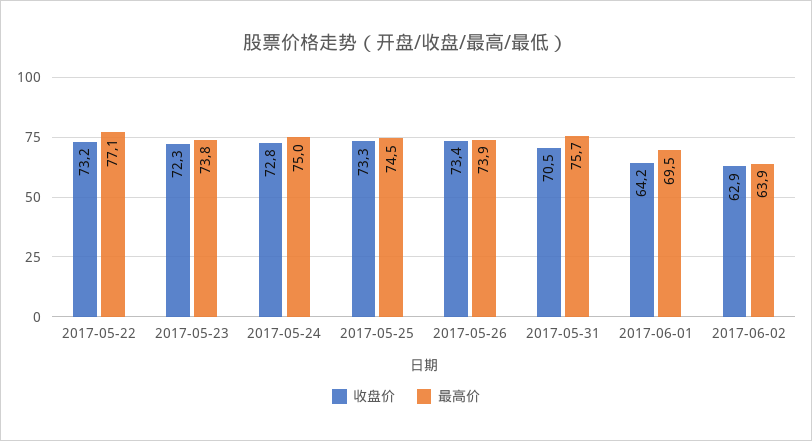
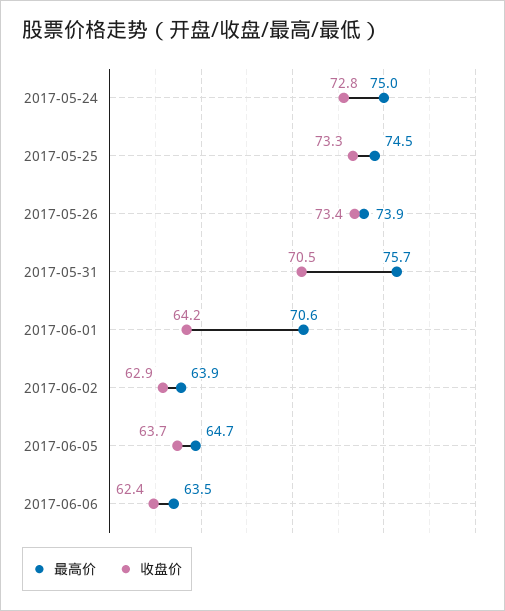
收盘价, 2017-05-22: 73.2 -> none
最高价, 2017-05-22: 77.1 -> none
收盘价, 2017-05-23: 72.3 -> none
最高价, 2017-05-23: 73.8 -> none
最高价, 2017-06-01: 69.5 -> 70.6
最高价, 2017-06-05: none -> 64.7
收盘价, 2017-06-05: none -> 63.7
最高价, 2017-06-06: none -> 63.5
收盘价, 2017-06-06: none -> 62.4

